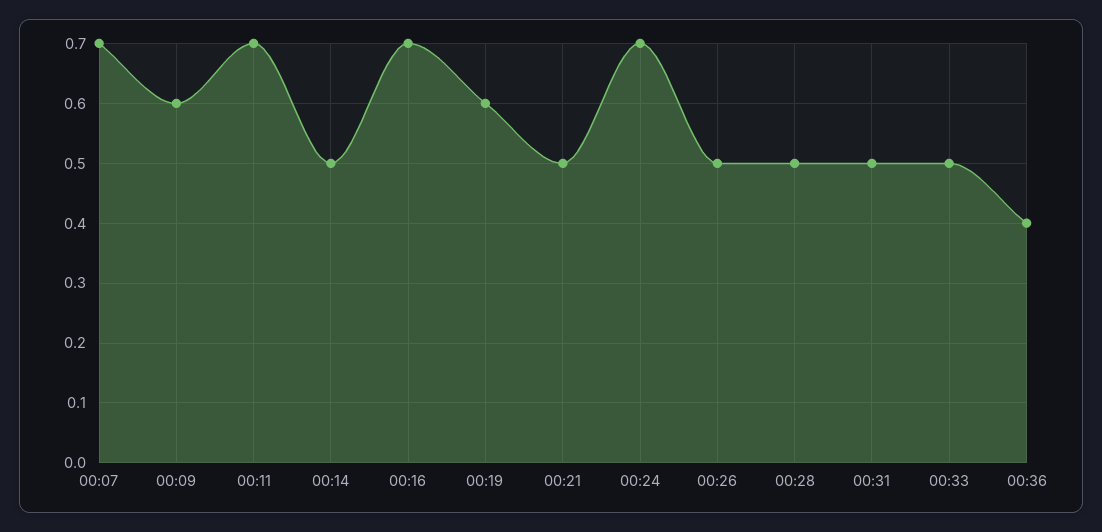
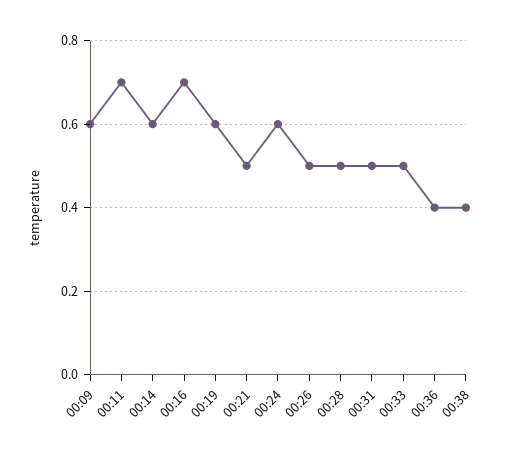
00:07: 0.7 -> none
00:14: 0.5 -> 0.6
00:24: 0.7 -> 0.6
00:38: none -> 0.4

